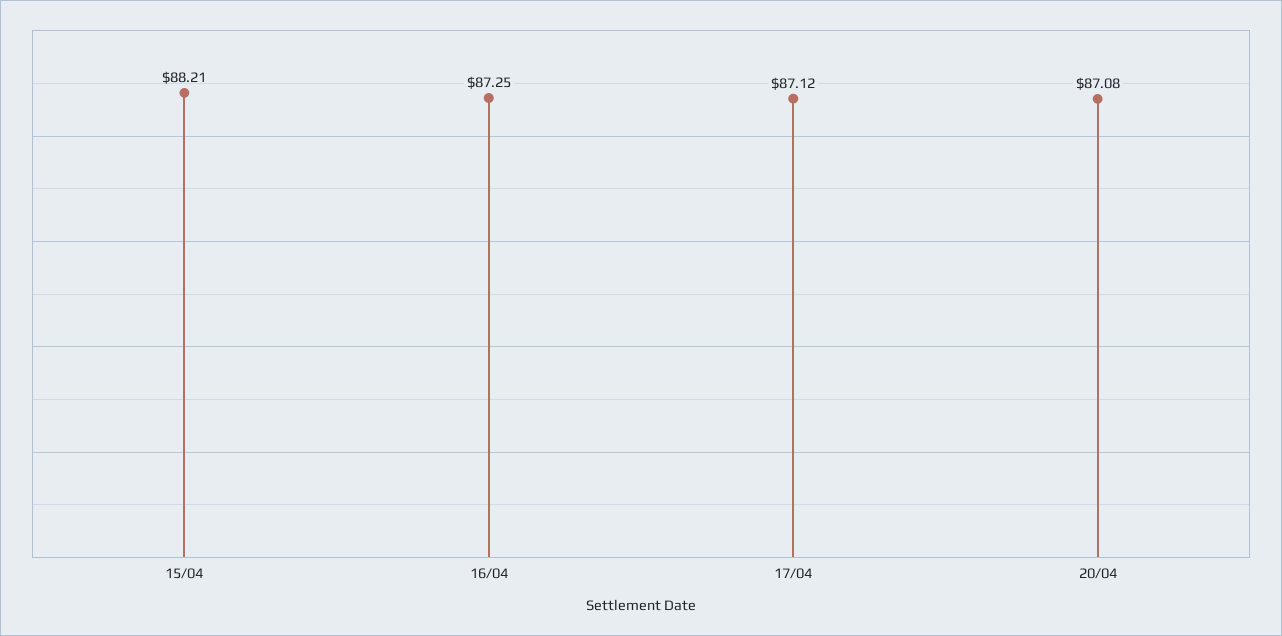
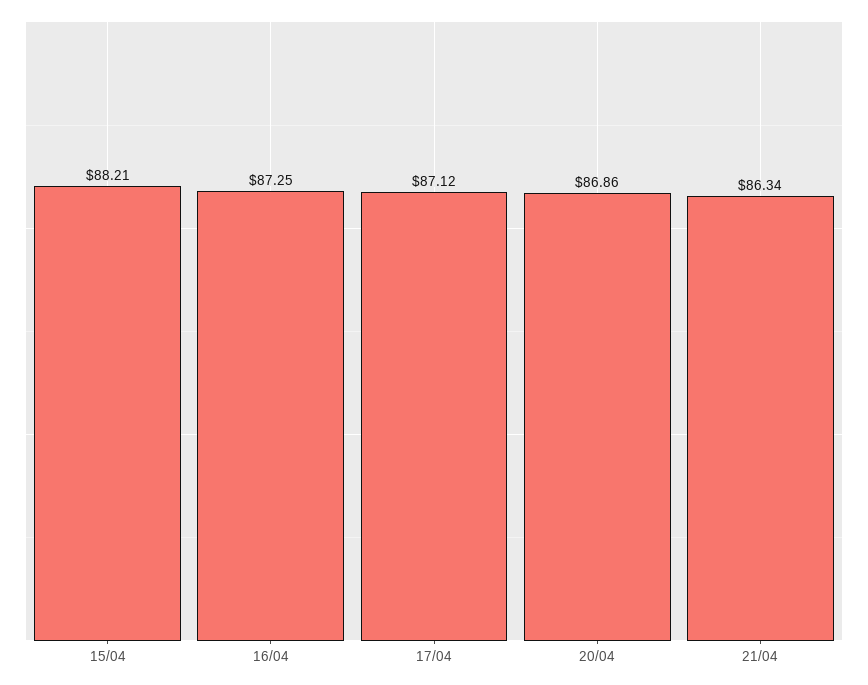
20/04: 87.08 -> 86.86
21/04: none -> 86.34

